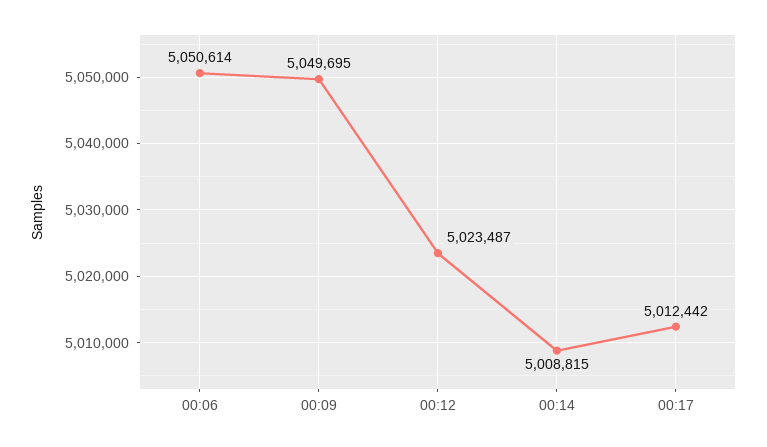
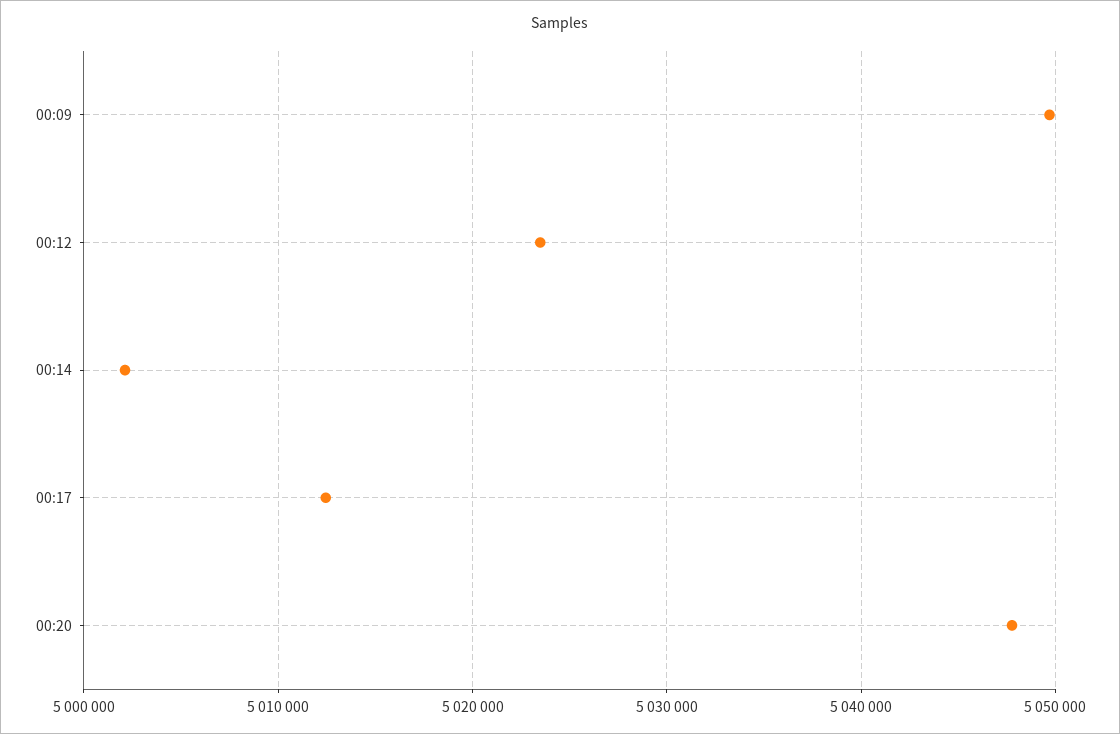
00:06: 5050614 -> none
00:14: 5008815 -> 5002000
00:20: none -> 5048000

